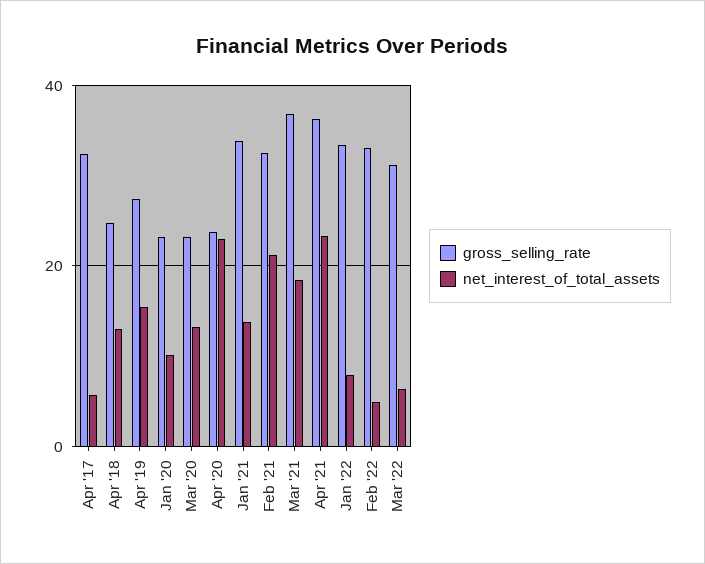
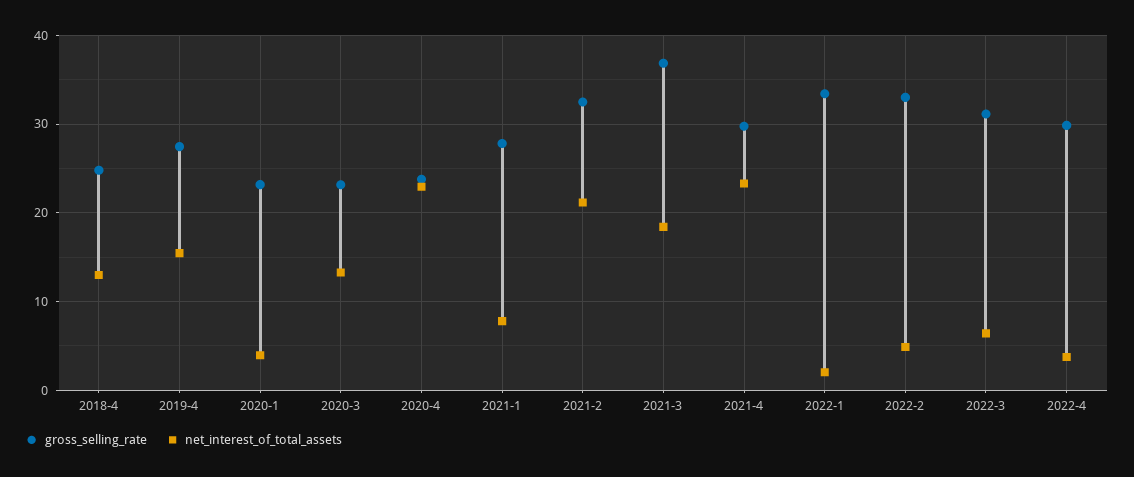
gross_selling_rate, Apr '17: 32 -> none
net_interest_of_total_assets, Apr '17: 6 -> none
net_interest_of_total_assets, Jan '20: 10 -> 4
gross_selling_rate, Jan '21: 34 -> 28
net_interest_of_total_assets, Jan '21: 14 -> 8
gross_selling_rate, Apr '21: 36 -> 30
net_interest_of_total_assets, Jan '22: 8 -> 2
gross_selling_rate, 2022-4: none -> 30
net_interest_of_total_assets, 2022-4: none -> 4

